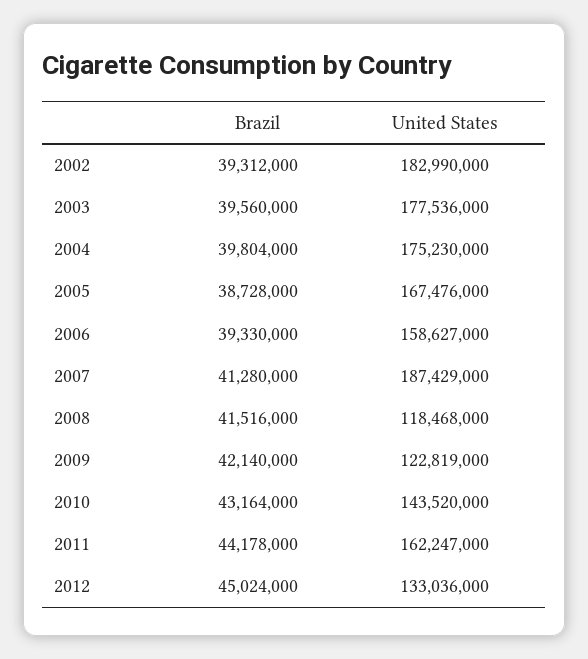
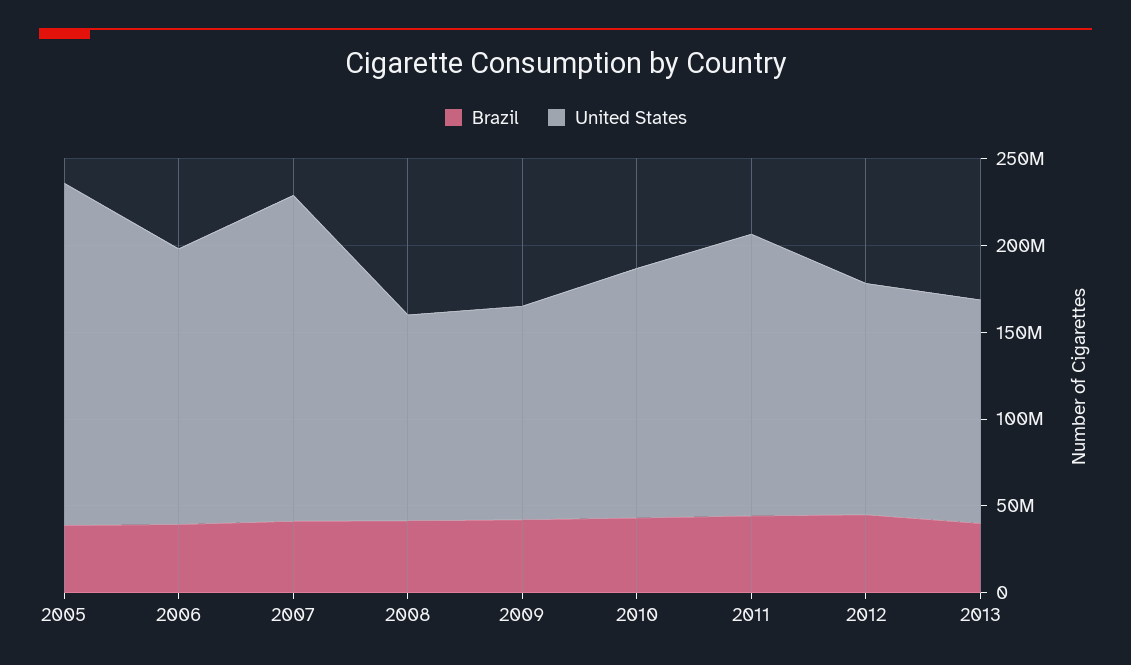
Brazil, 2002: 39312000 -> none
United States, 2002: 182990000 -> none
Brazil, 2003: 39560000 -> none
United States, 2003: 177536000 -> none
Brazil, 2004: 39804000 -> none
United States, 2004: 175230000 -> none
United States, 2005: 167476000 -> 200000000
Brazil, 2013: none -> 40000000
United States, 2013: none -> 130000000

